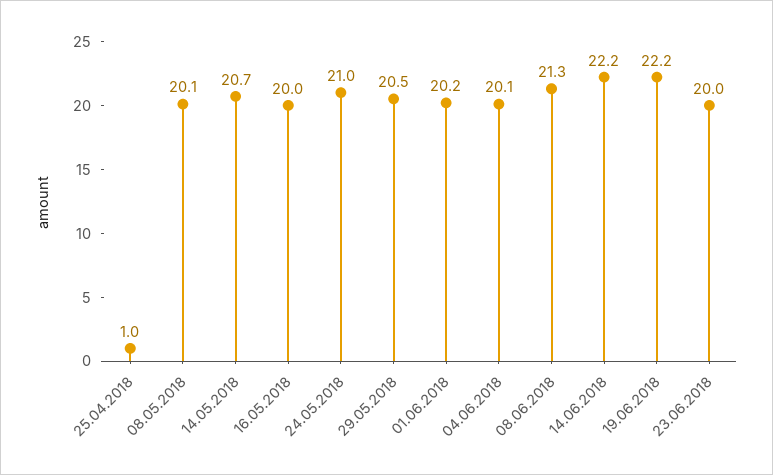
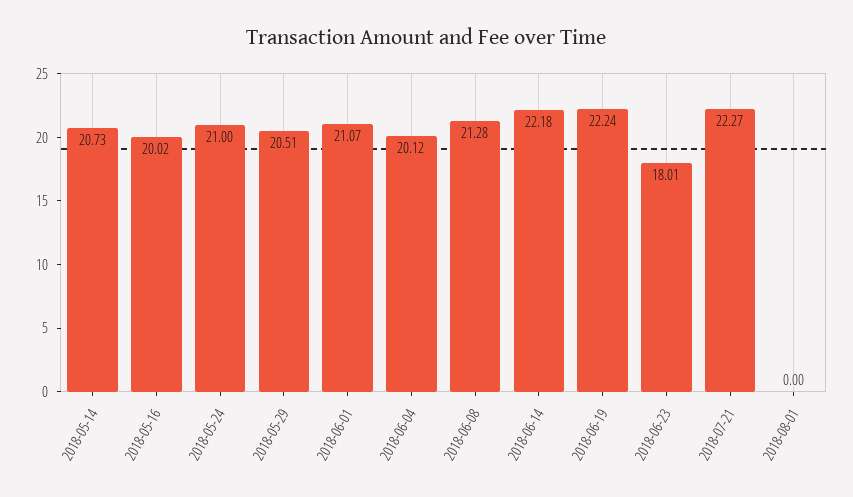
25.04.2018: 1 -> none
08.05.2018: 20.1 -> none
01.06.2018: 20.2 -> 21.07
23.06.2018: 20 -> 18.01
2018-07-21: none -> 22.27
2018-08-01: none -> 0

